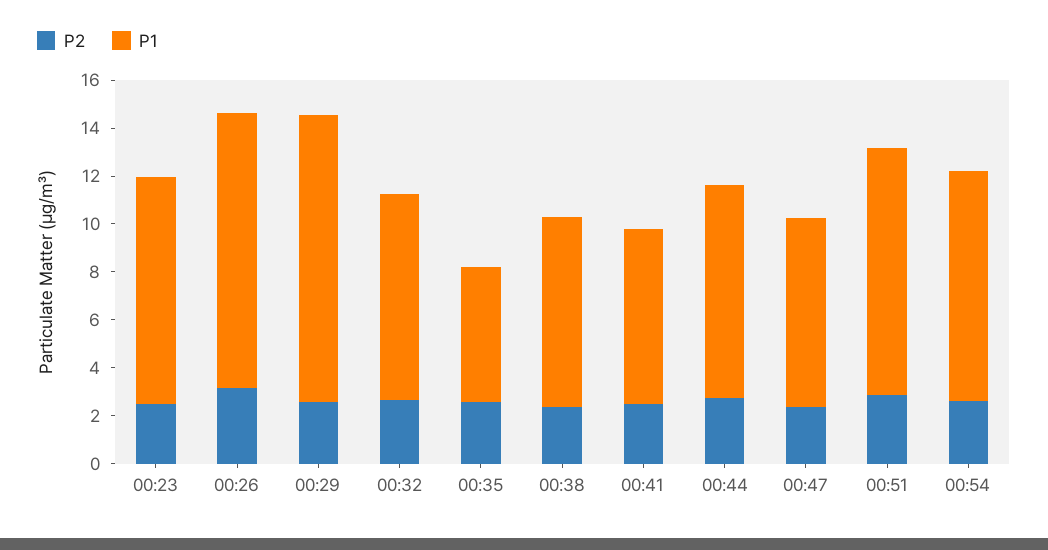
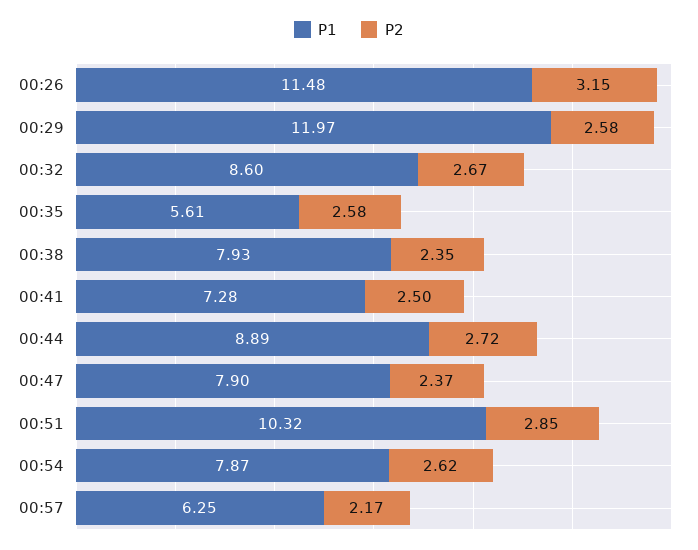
P2, 00:23: 2.5 -> none
P1, 00:23: 9.5 -> none
P1, 00:54: 9.5 -> 7.87
P1, 00:57: none -> 6.25
P2, 00:57: none -> 2.17

